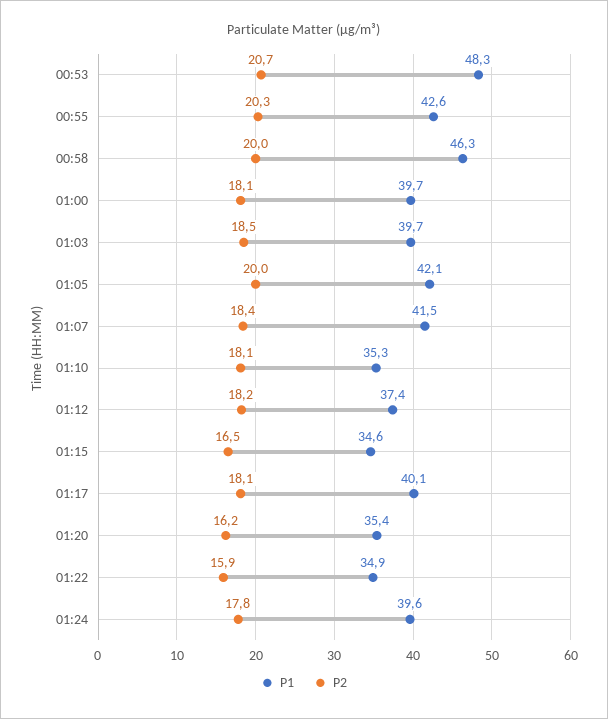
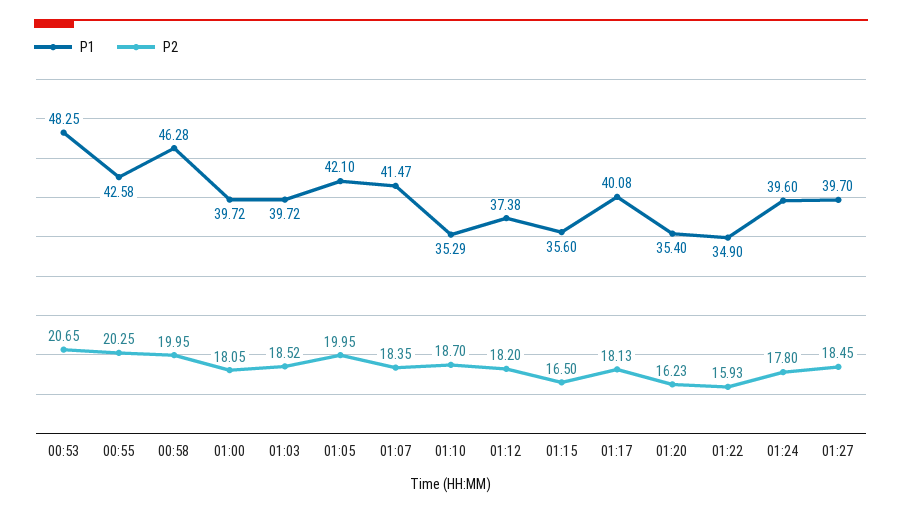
P2, 01:10: 18.1 -> 18.7
P1, 01:15: 34.6 -> 35.6
P1, 01:27: none -> 39.7
P2, 01:27: none -> 18.45

